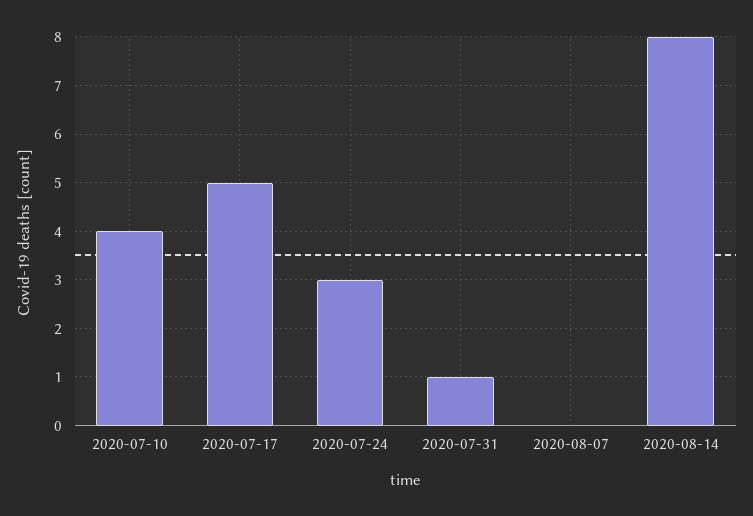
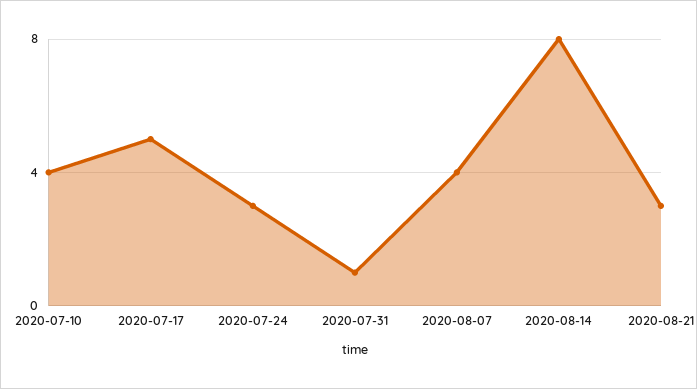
2020-08-07: 0 -> 4
2020-08-21: none -> 3

